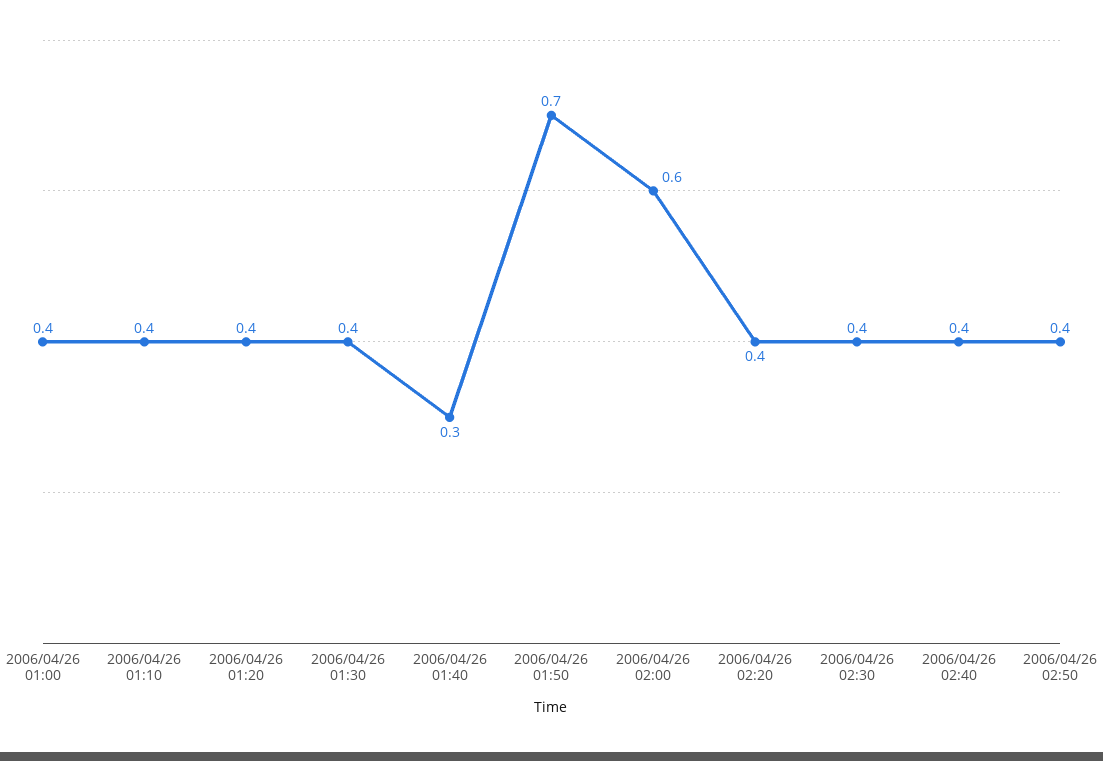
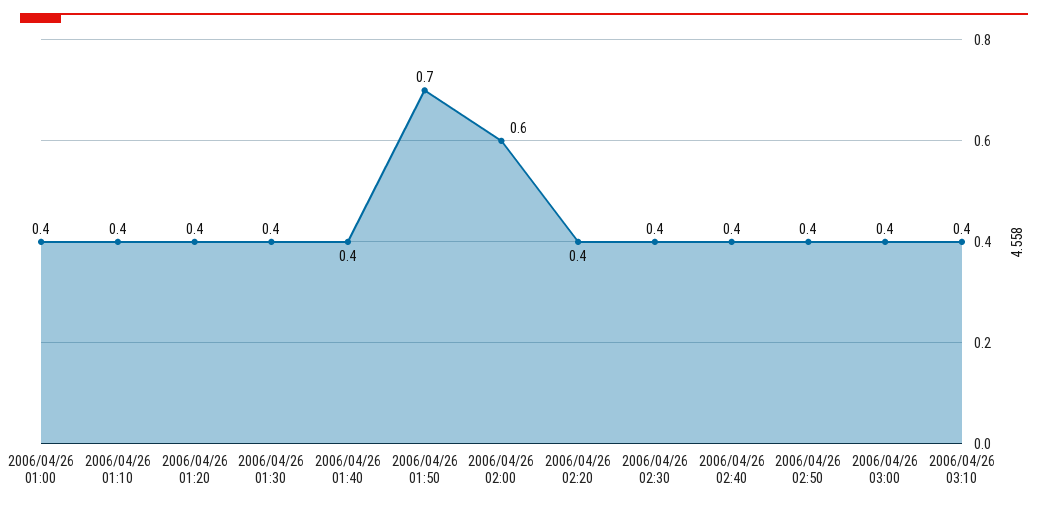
2006/04/26 01:40: 0.3 -> 0.4
2006/04/26 03:00: none -> 0.4
2006/04/26 03:10: none -> 0.4

